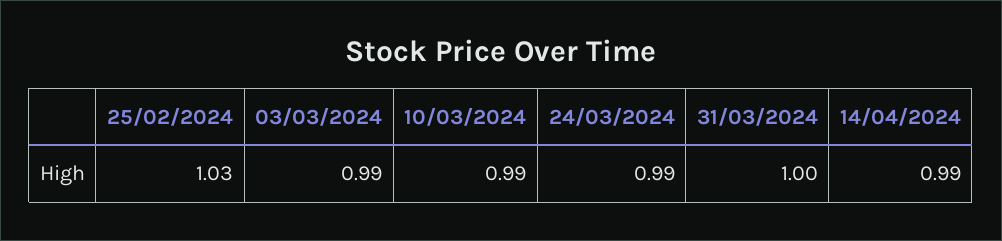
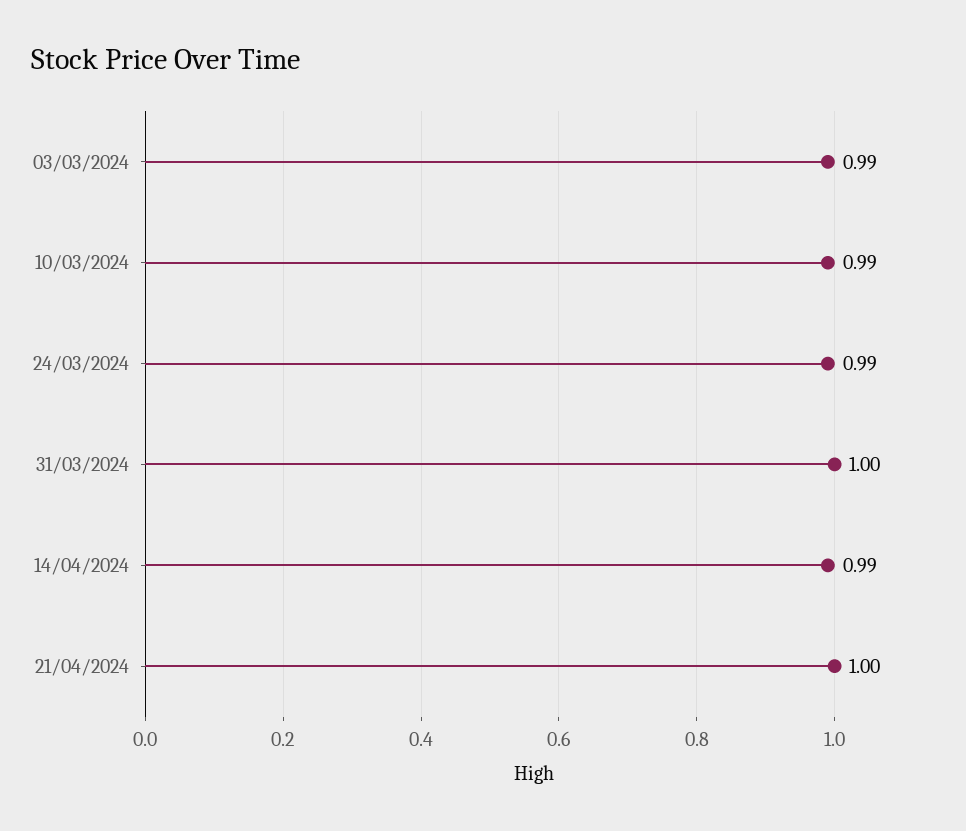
25/02/2024: 1.03 -> none
21/04/2024: none -> 1

